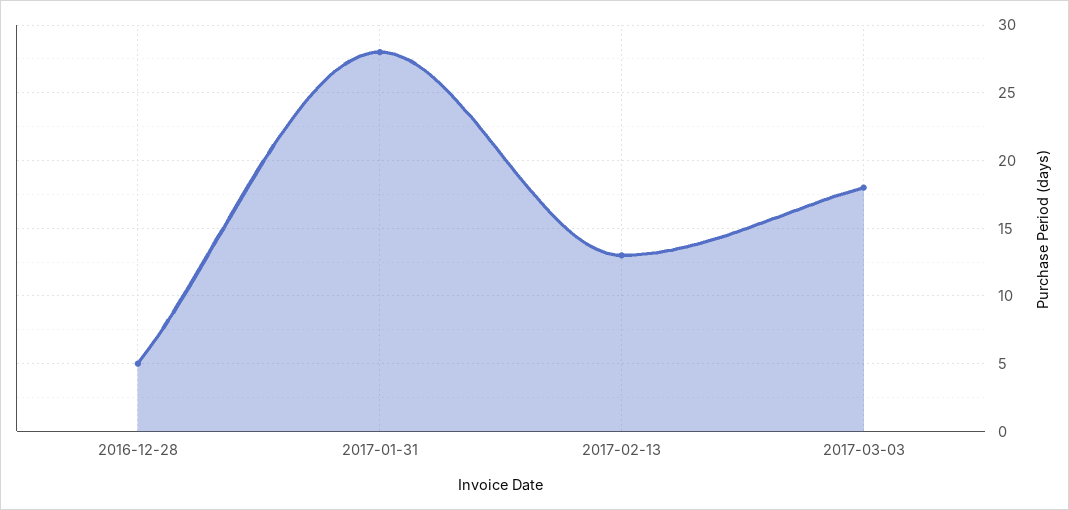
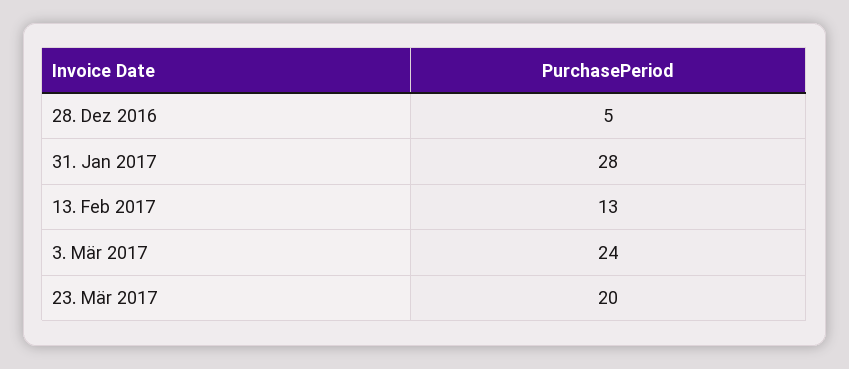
2017-03-03: 18 -> 24
23. Mär 2017: none -> 20

